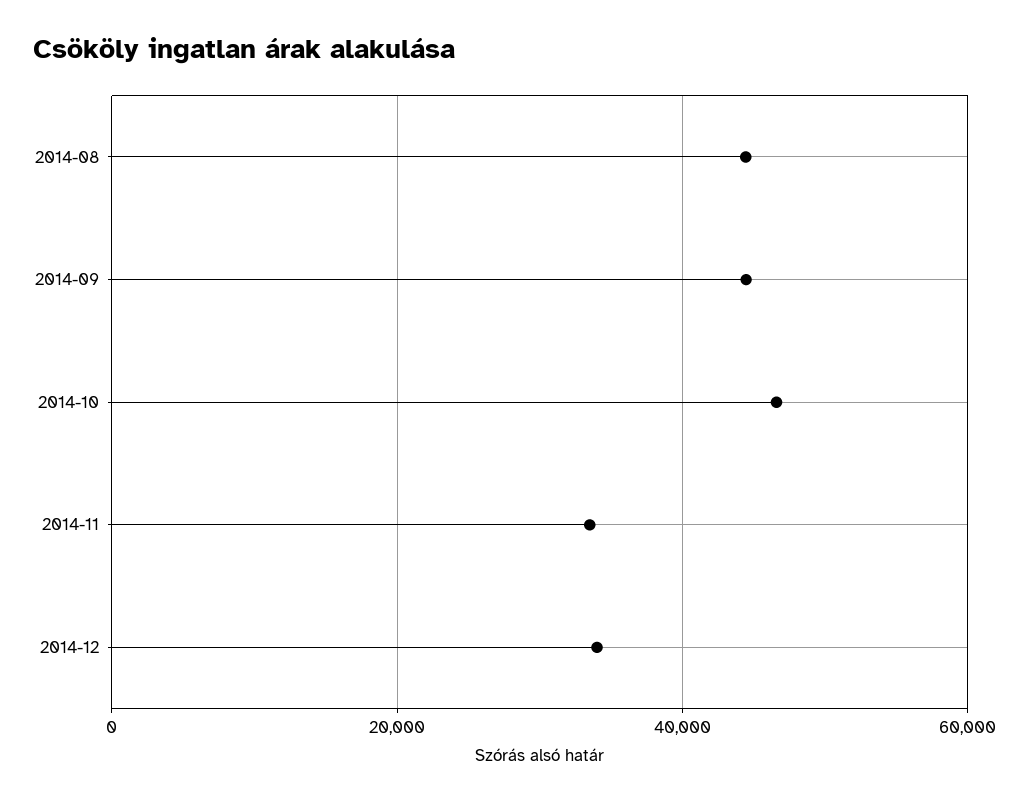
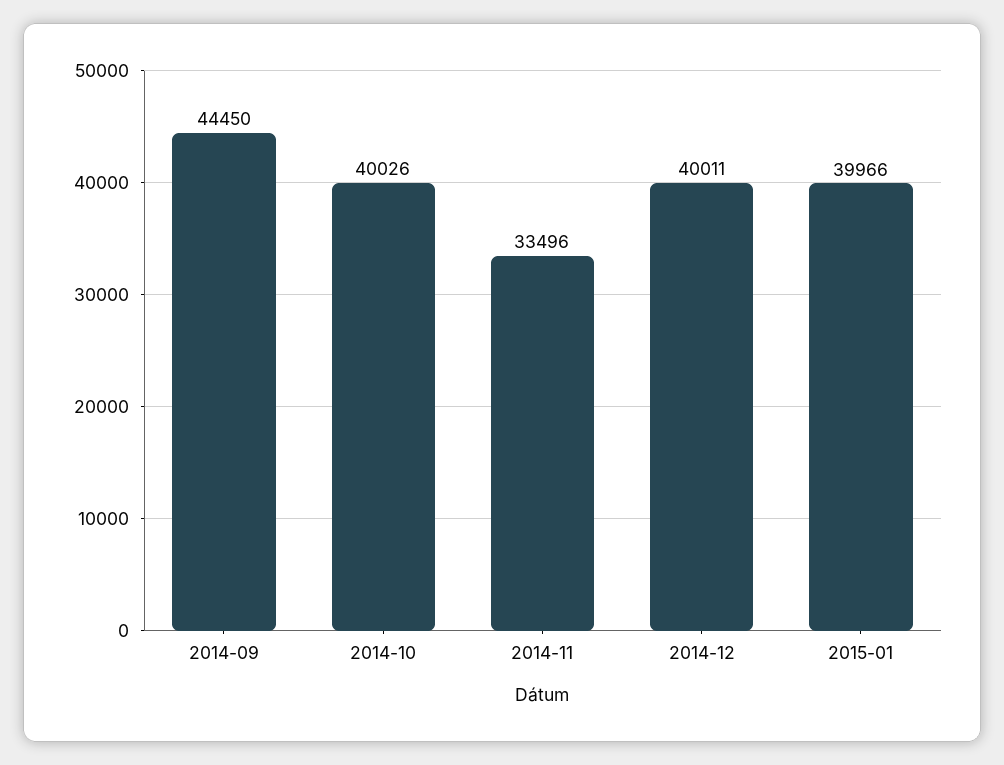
2014-08: 44000 -> none
2014-10: 46000 -> 40026
2014-12: 34000 -> 40011
2015-01: none -> 39966

